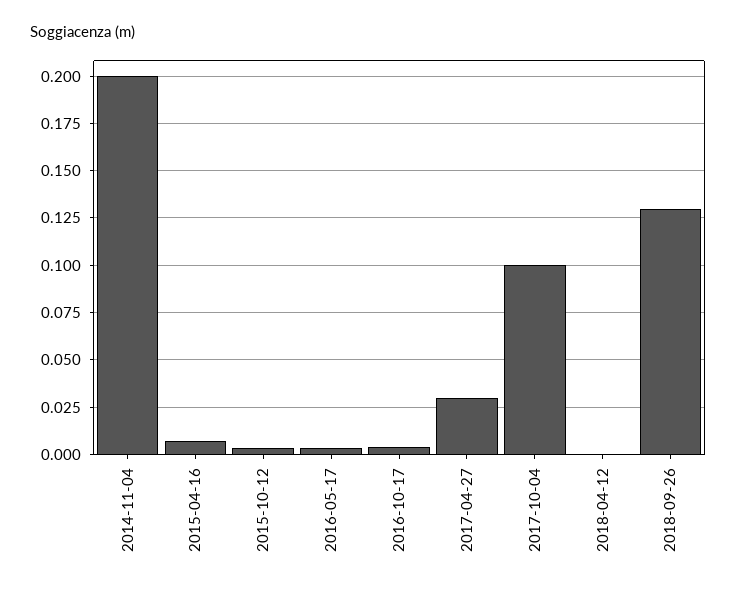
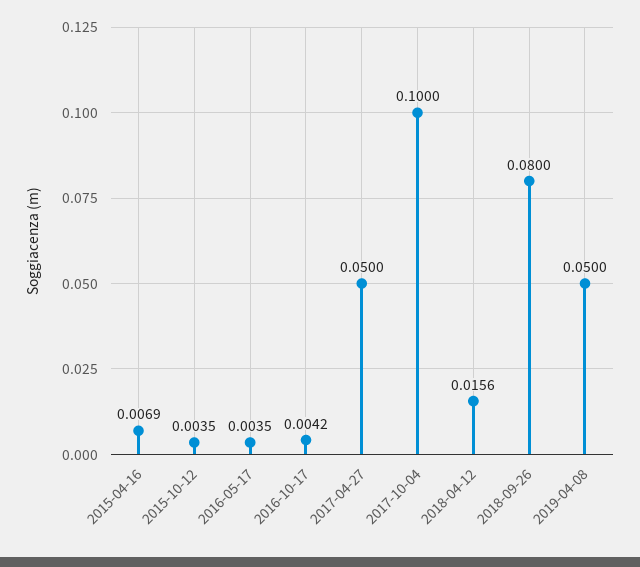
2014-11-04: 0.2 -> none
2017-04-27: 0.03 -> 0.05
2018-04-12: 0 -> 0.0156
2018-09-26: 0.13 -> 0.08
2019-04-08: none -> 0.05

